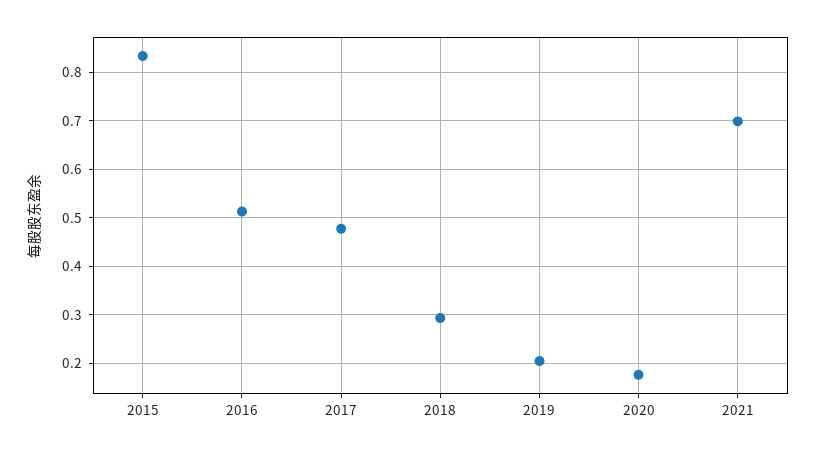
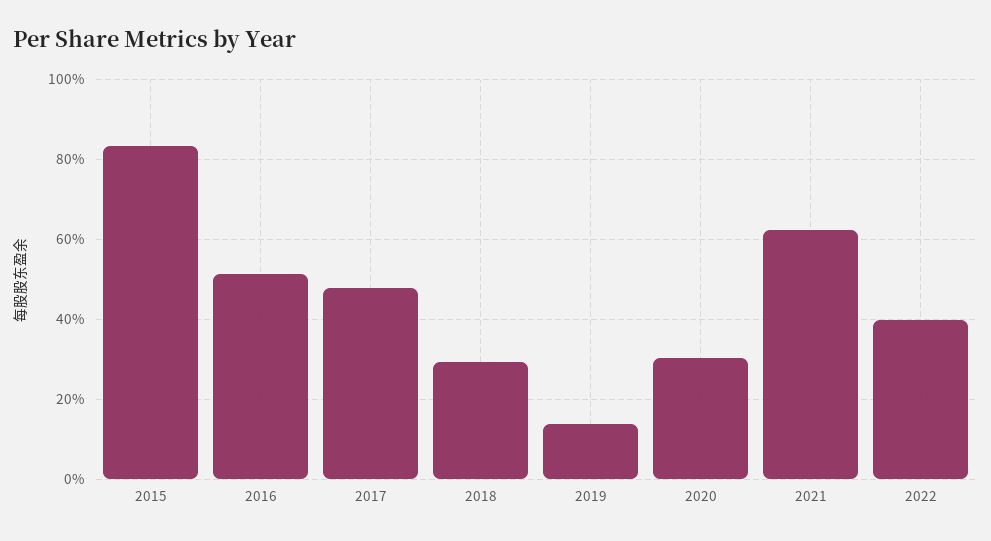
2019: 0.2 -> 0.14
2020: 0.18 -> 0.3
2021: 0.7 -> 0.62
2022: none -> 0.4

